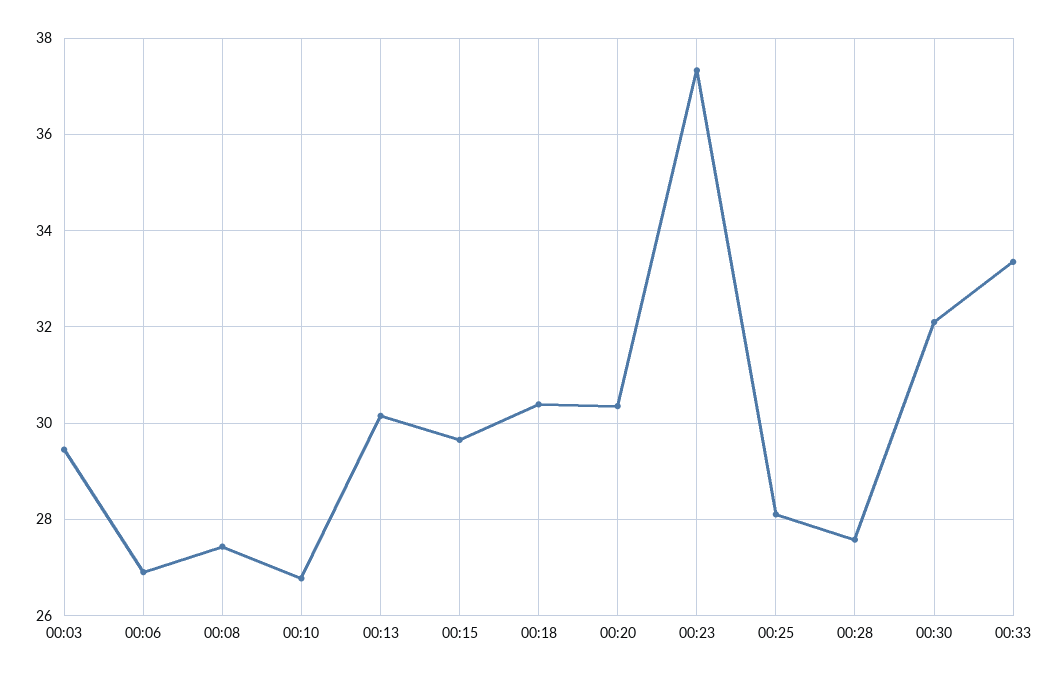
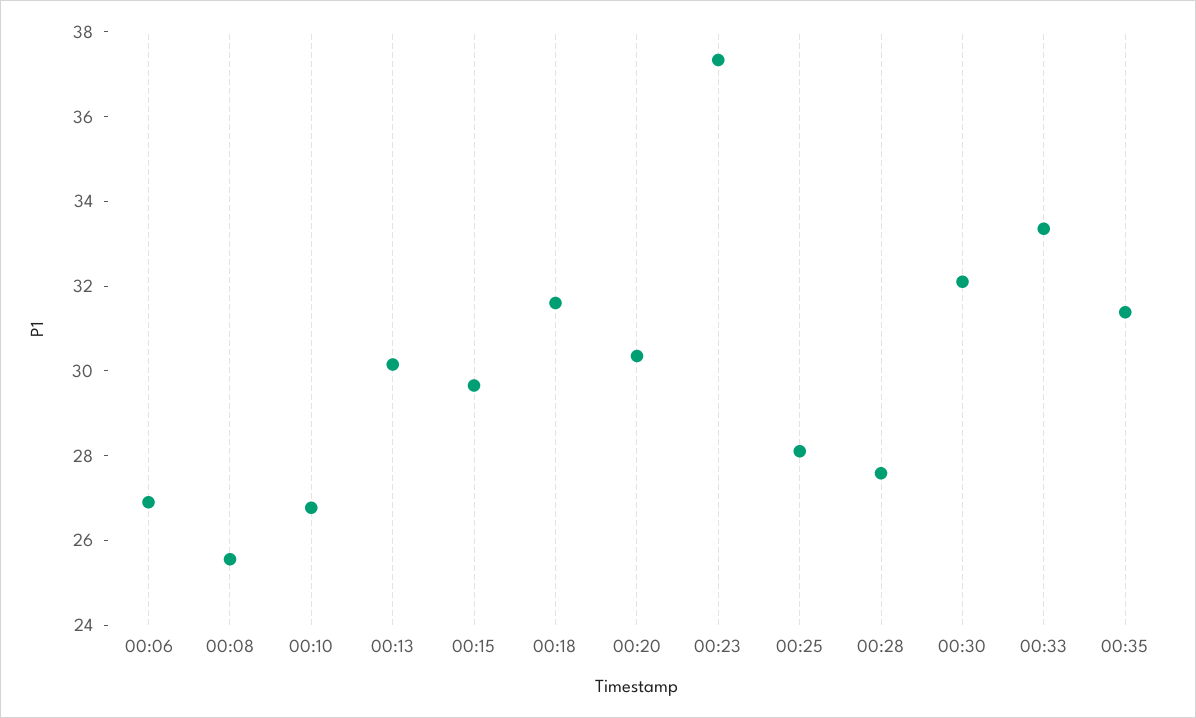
00:03: 29.4 -> none
00:08: 27.4 -> 25.5
00:18: 30.4 -> 31.5
00:35: none -> 31.5

